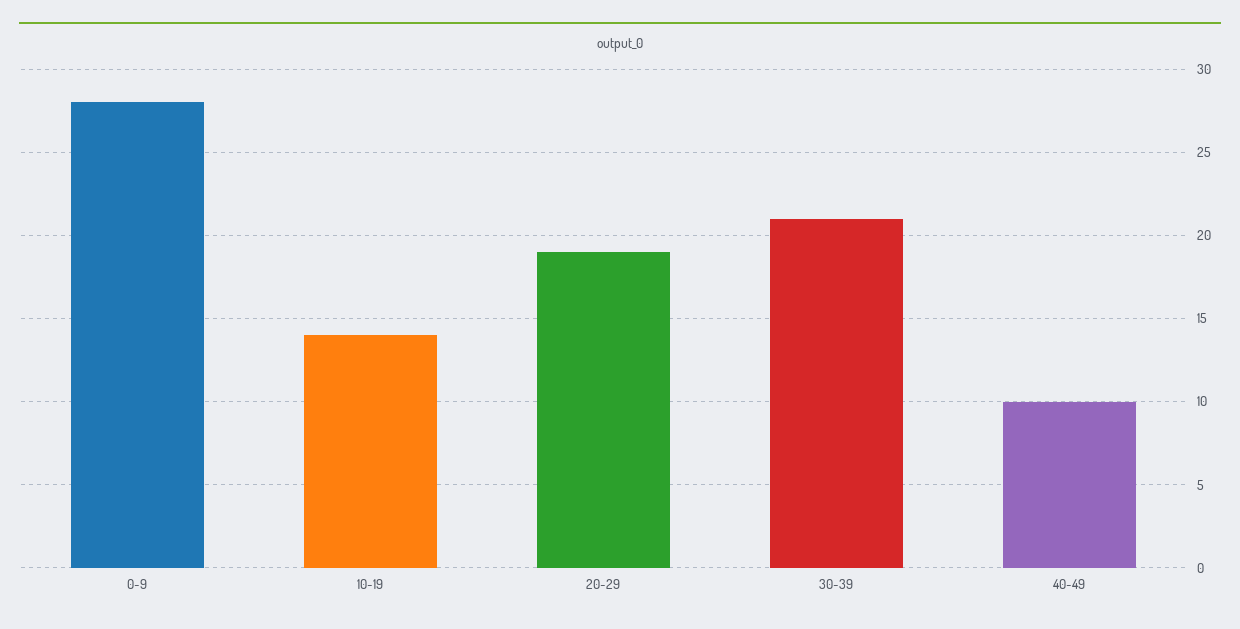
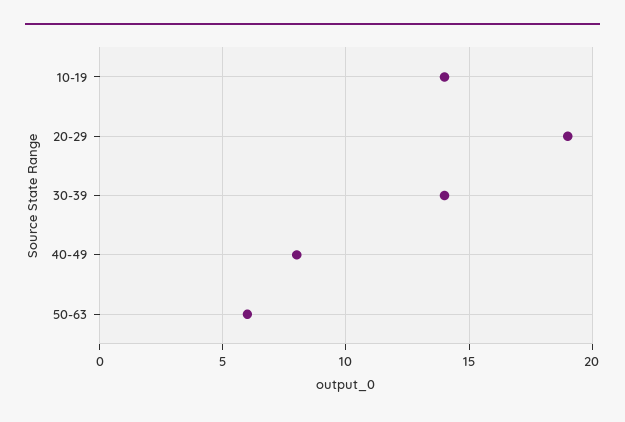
0-9: 28 -> none
30-39: 21 -> 14
40-49: 10 -> 8
50-63: none -> 6

